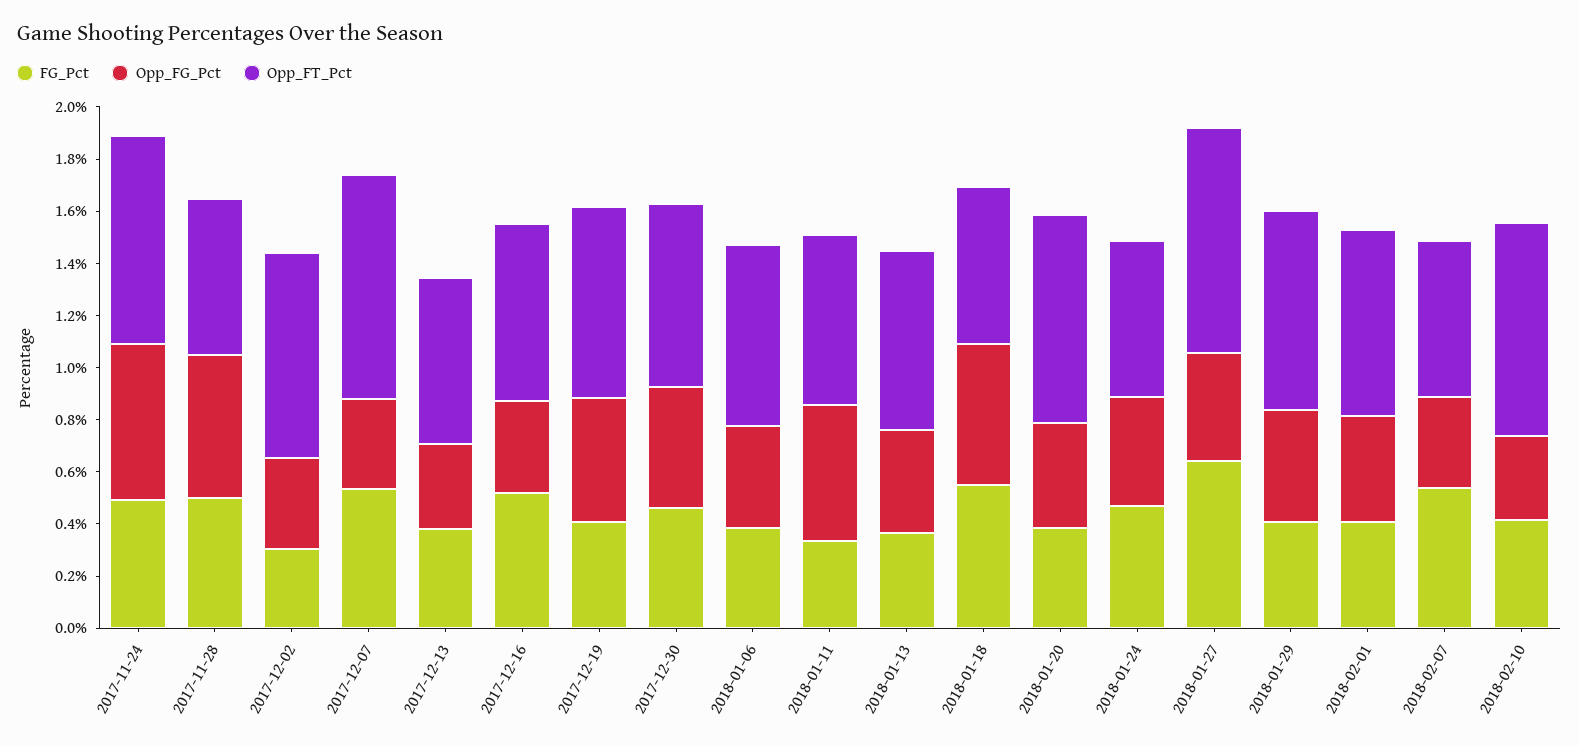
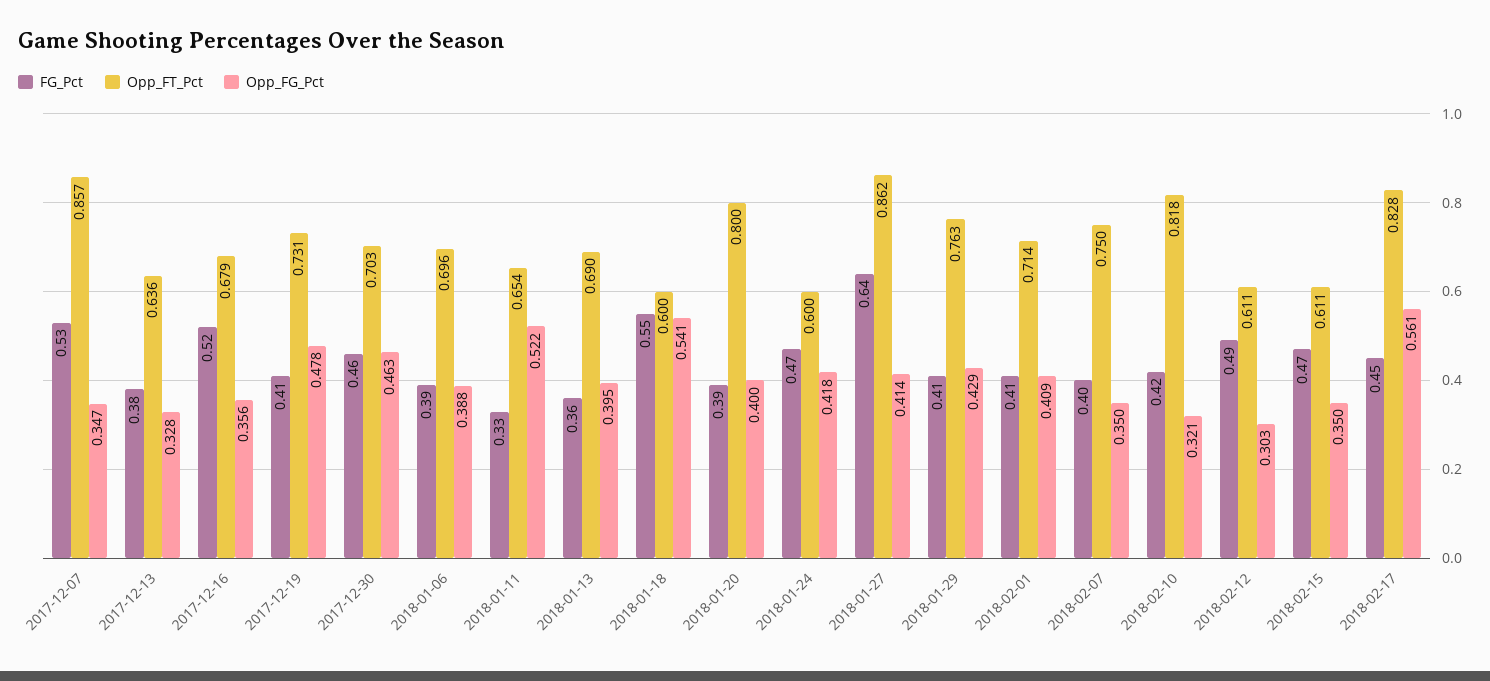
FG_Pct, 2017-11-24: 0.5 -> none
Opp_FG_Pct, 2017-11-24: 0.6 -> none
Opp_FT_Pct, 2017-11-24: 0.8 -> none
FG_Pct, 2017-11-28: 0.5 -> none
Opp_FG_Pct, 2017-11-28: 0.55 -> none
Opp_FT_Pct, 2017-11-28: 0.6 -> none
FG_Pct, 2017-12-02: 0.3 -> none
Opp_FG_Pct, 2017-12-02: 0.35 -> none
Opp_FT_Pct, 2017-12-02: 0.8 -> none
FG_Pct, 2018-02-07: 0.55 -> 0.4
Opp_FT_Pct, 2018-02-07: 0.6 -> 0.75
FG_Pct, 2018-02-12: none -> 0.49
Opp_FT_Pct, 2018-02-12: none -> 0.611
Opp_FG_Pct, 2018-02-12: none -> 0.303
FG_Pct, 2018-02-15: none -> 0.47
Opp_FT_Pct, 2018-02-15: none -> 0.611
Opp_FG_Pct, 2018-02-15: none -> 0.35
FG_Pct, 2018-02-17: none -> 0.45
Opp_FT_Pct, 2018-02-17: none -> 0.828
Opp_FG_Pct, 2018-02-17: none -> 0.561

